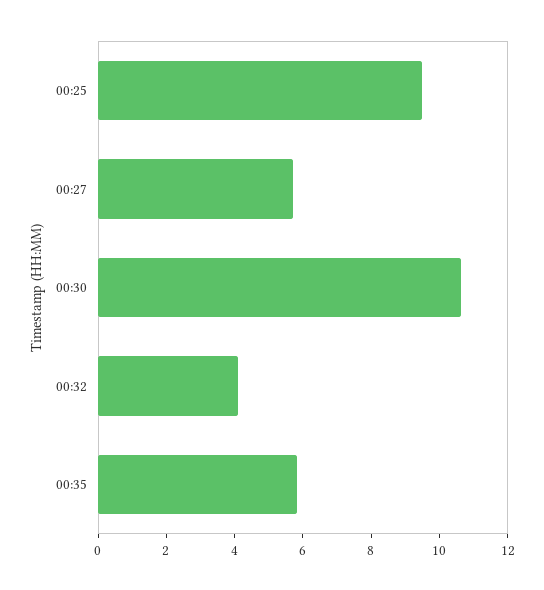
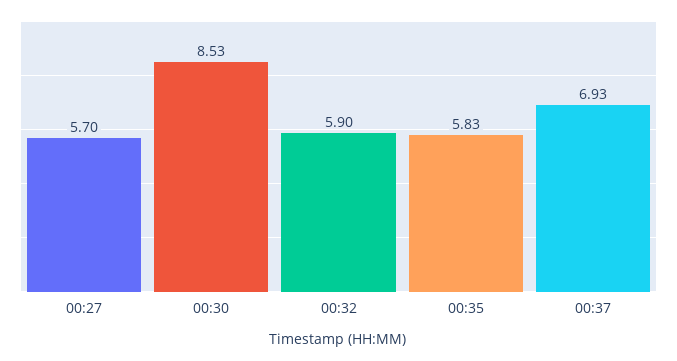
00:25: 9.5 -> none
00:30: 10.5 -> 8.53
00:32: 4 -> 5.9
00:37: none -> 6.93

